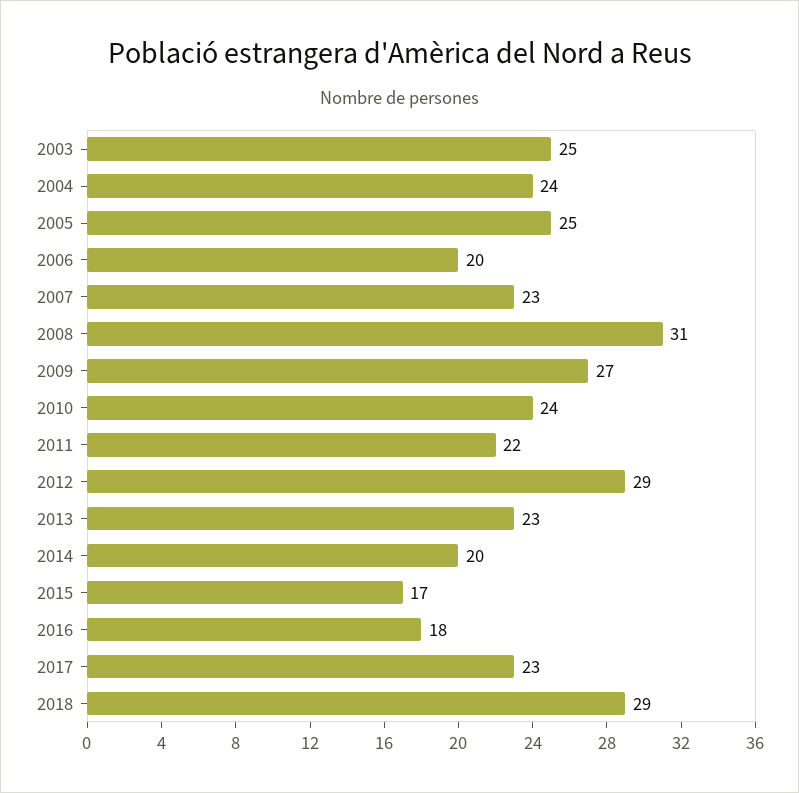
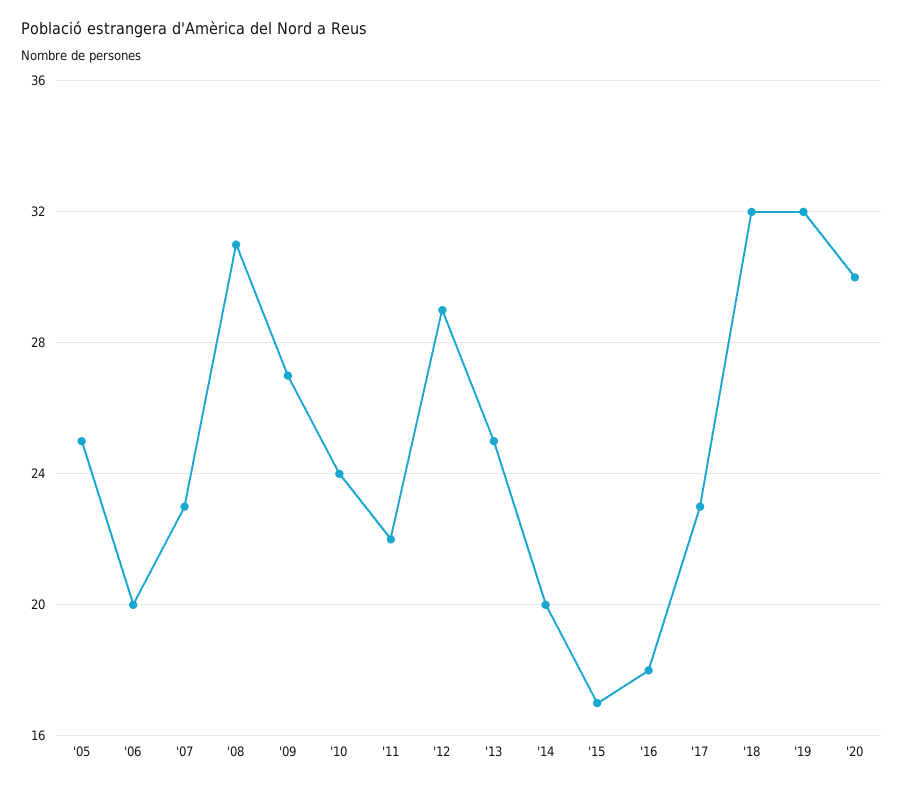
2003: 25 -> none
2004: 24 -> none
2013: 23 -> 25
2018: 29 -> 32
'19: none -> 32
'20: none -> 30

